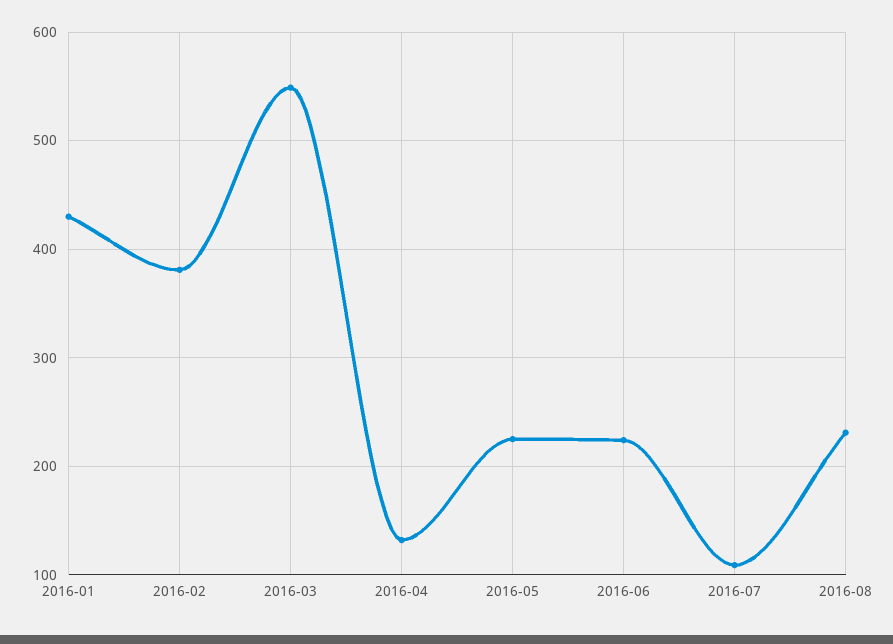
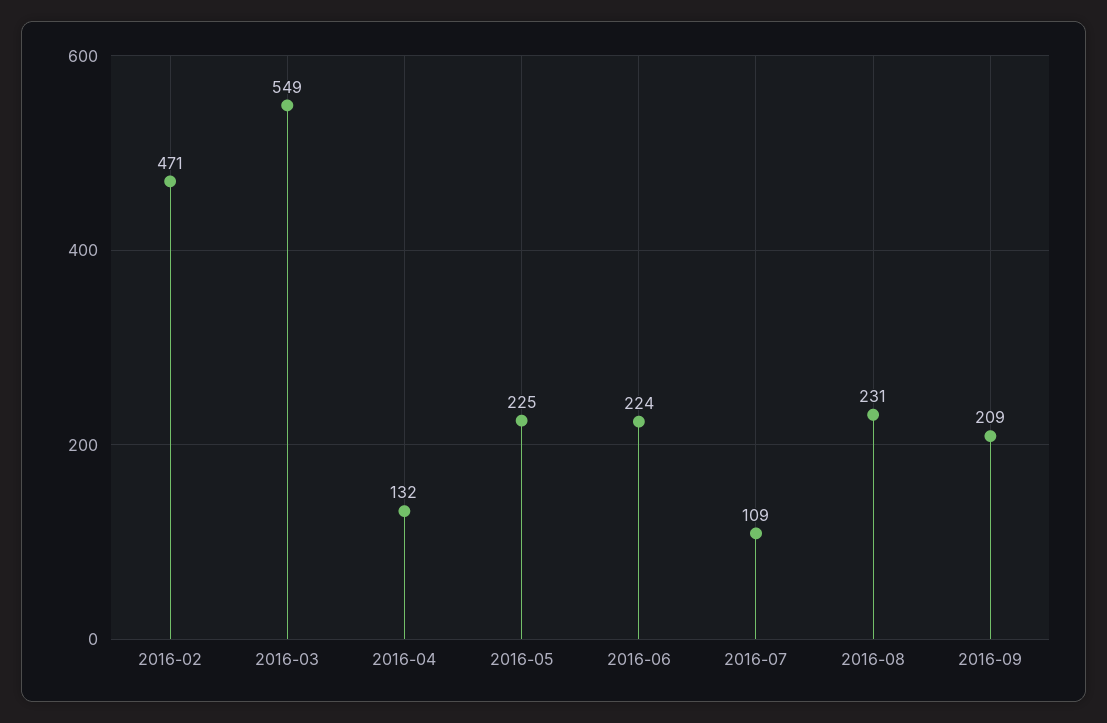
2016-01: 430 -> none
2016-02: 380 -> 471
2016-09: none -> 209

